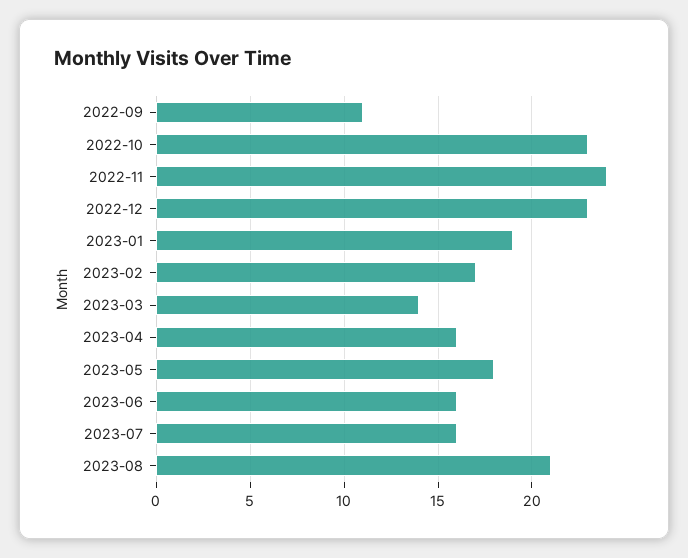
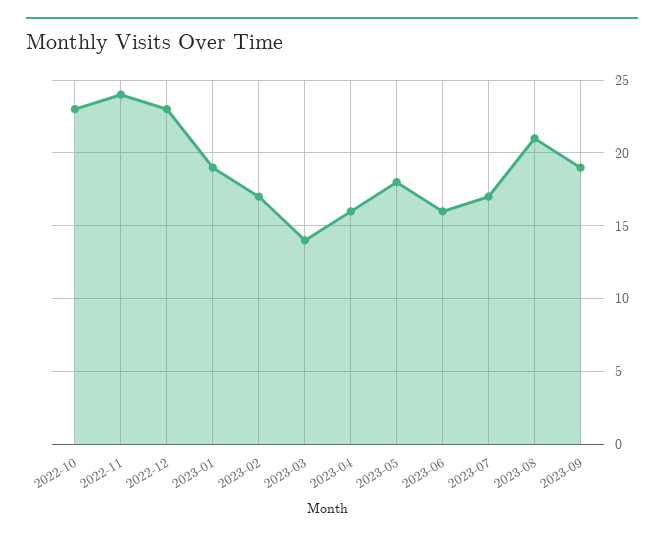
2022-09: 11 -> none
2023-07: 16 -> 17
2023-09: none -> 19

